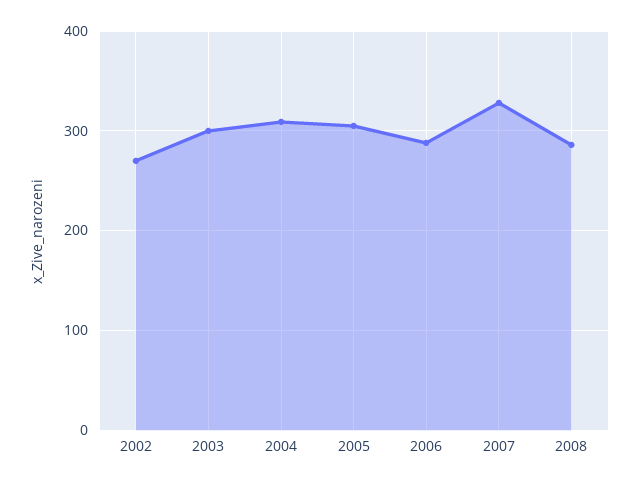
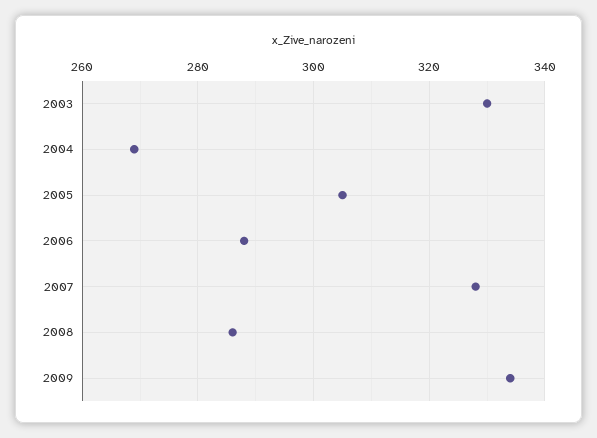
2002: 270 -> none
2003: 300 -> 330
2004: 310 -> 270
2009: none -> 335

